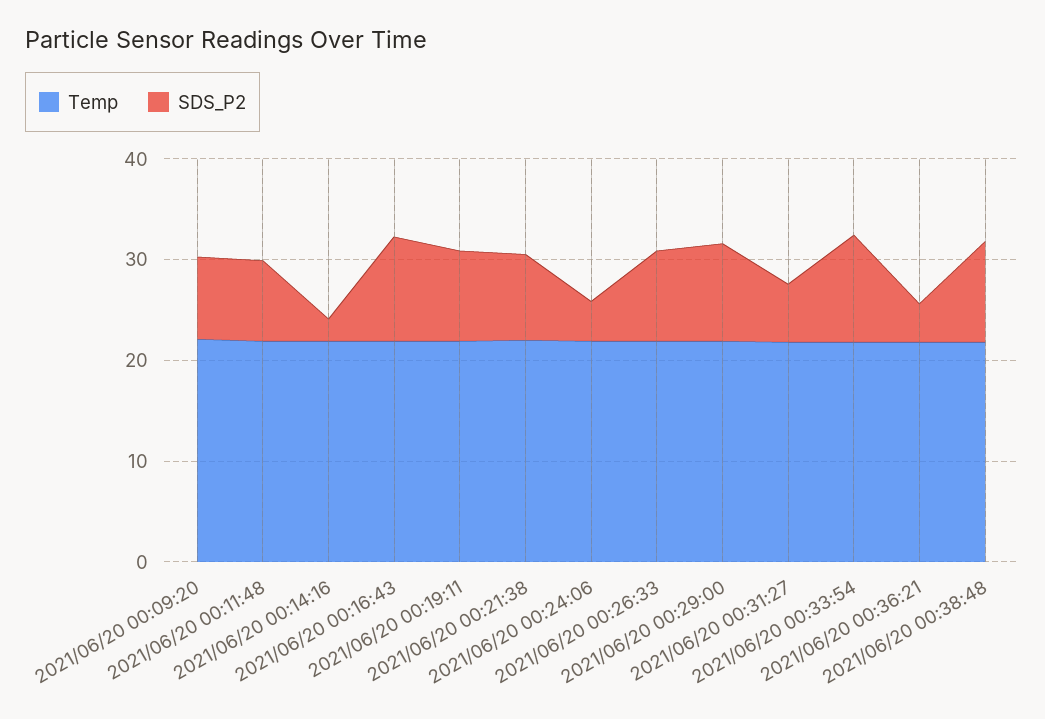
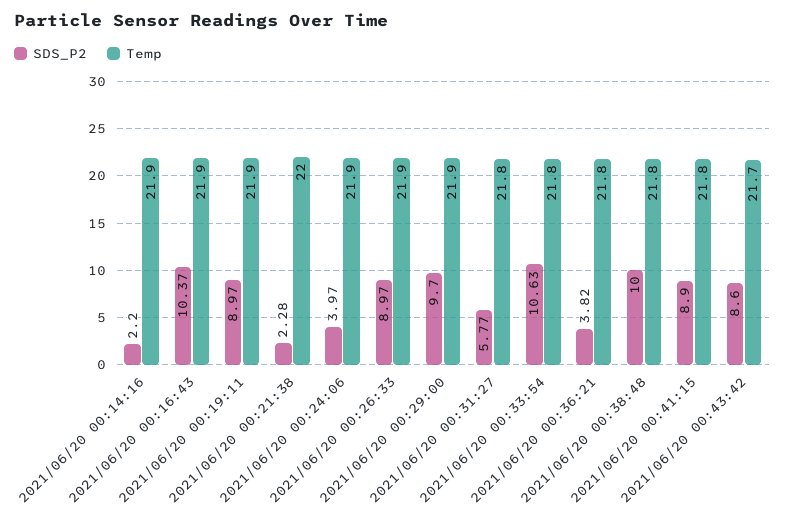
Temp, 2021/06/20 00:09:20: 22 -> none
SDS_P2, 2021/06/20 00:09:20: 8 -> none
Temp, 2021/06/20 00:11:48: 22 -> none
SDS_P2, 2021/06/20 00:11:48: 8 -> none
SDS_P2, 2021/06/20 00:21:38: 8 -> 2.28
SDS_P2, 2021/06/20 00:41:15: none -> 8.9
Temp, 2021/06/20 00:41:15: none -> 21.8
SDS_P2, 2021/06/20 00:43:42: none -> 8.6
Temp, 2021/06/20 00:43:42: none -> 21.7

